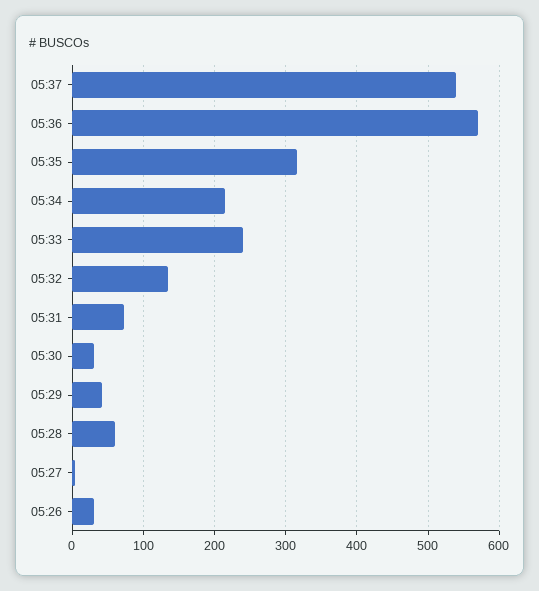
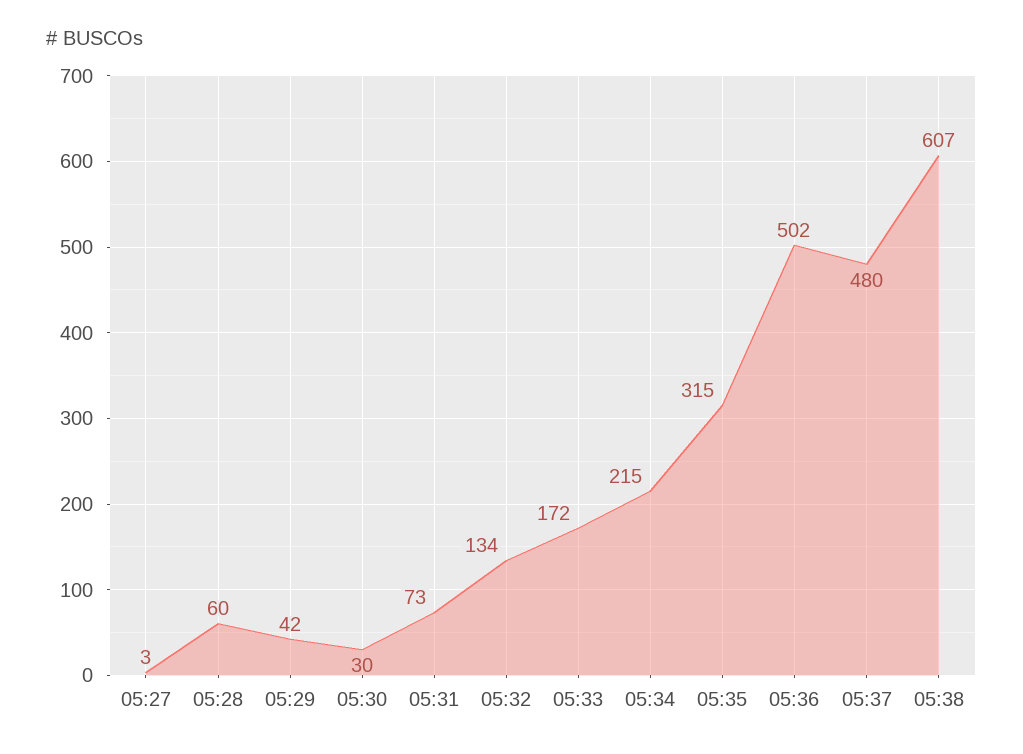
05:37: 540 -> 480
05:36: 570 -> 502
05:33: 240 -> 172
05:26: 30 -> none
05:38: none -> 607

